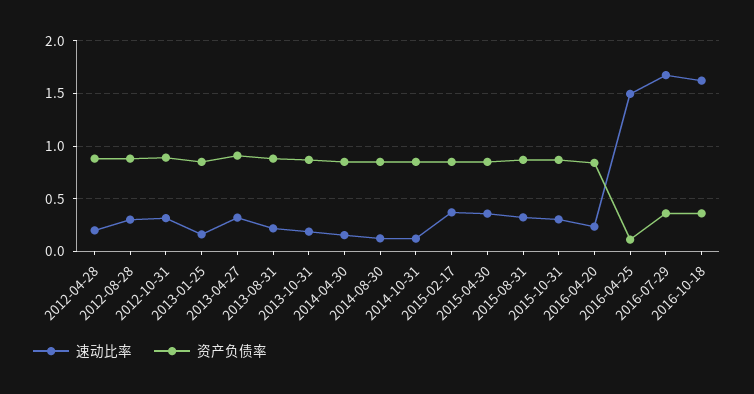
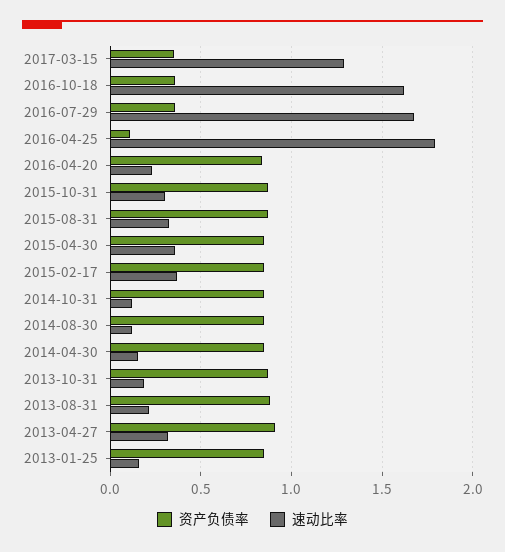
速动比率, 2012-04-28: 0.2 -> none
资产负债率, 2012-04-28: 0.9 -> none
速动比率, 2012-08-28: 0.3 -> none
资产负债率, 2012-08-28: 0.9 -> none
速动比率, 2012-10-31: 0.3 -> none
资产负债率, 2012-10-31: 0.9 -> none
速动比率, 2016-04-25: 1.5 -> 1.8
资产负债率, 2017-03-15: none -> 0.35
速动比率, 2017-03-15: none -> 1.3

